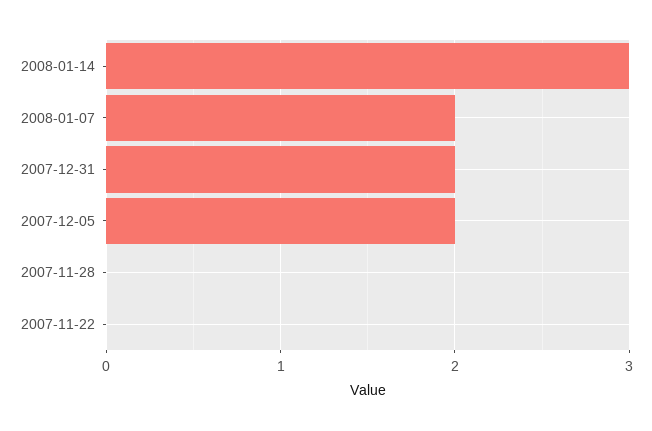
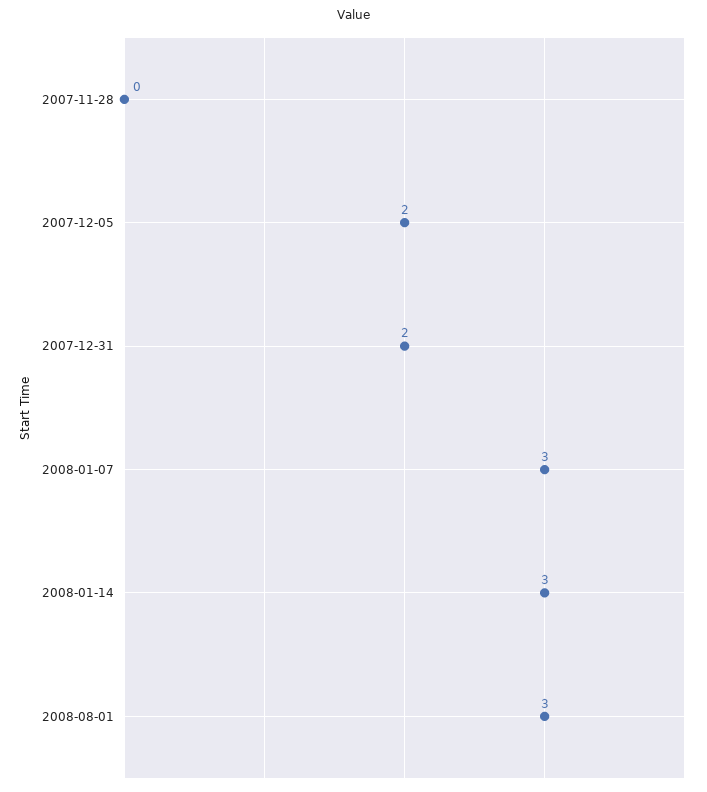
2008-01-07: 2 -> 3
2007-11-22: 0 -> none
2008-08-01: none -> 3

